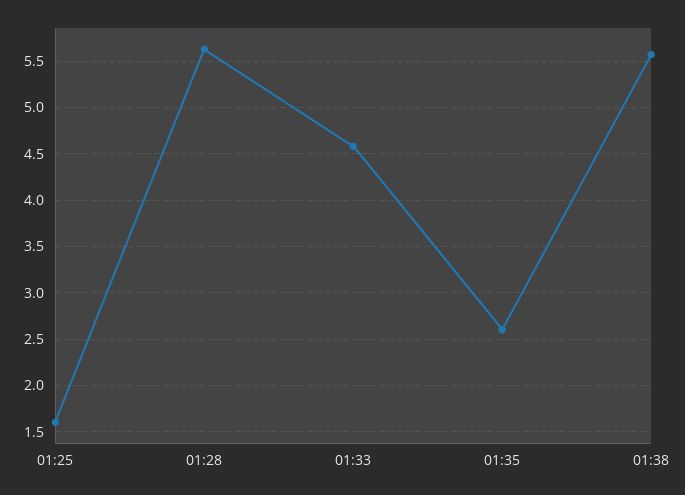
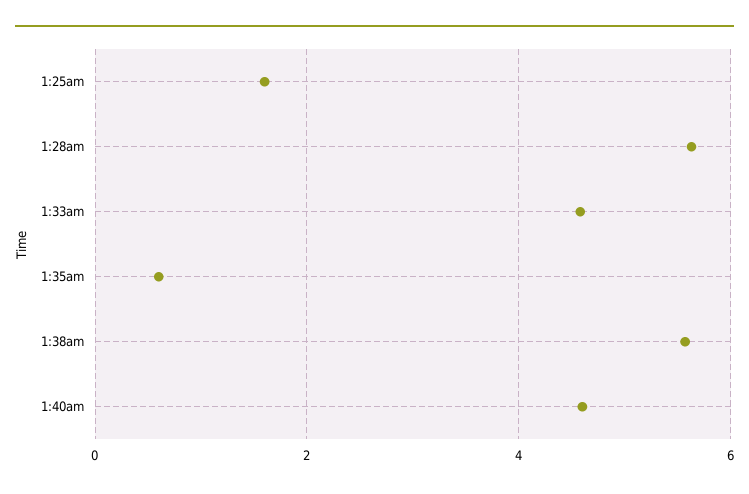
01:35: 2.6 -> 0.6
1:40am: none -> 4.6

